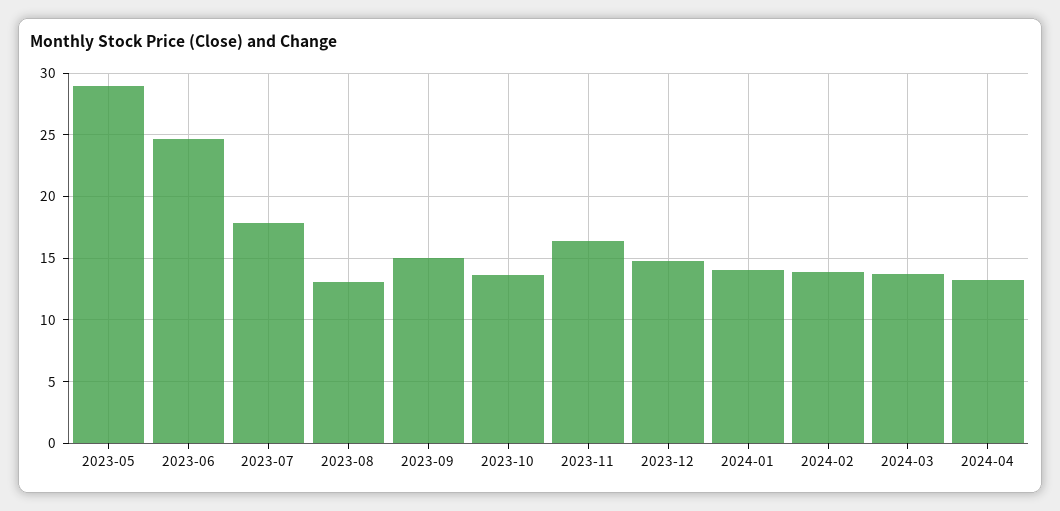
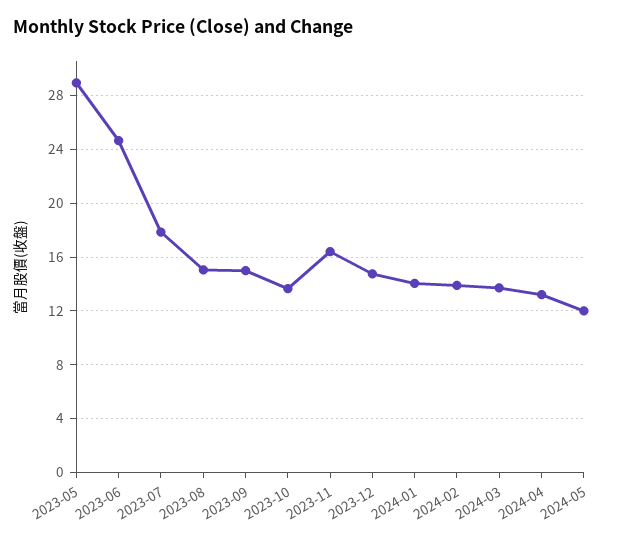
2023-08: 13 -> 15
2024-05: none -> 12

